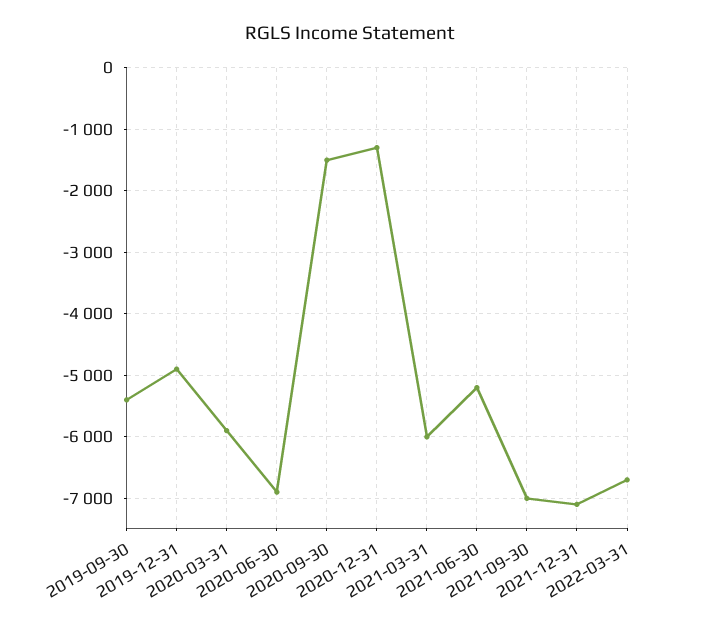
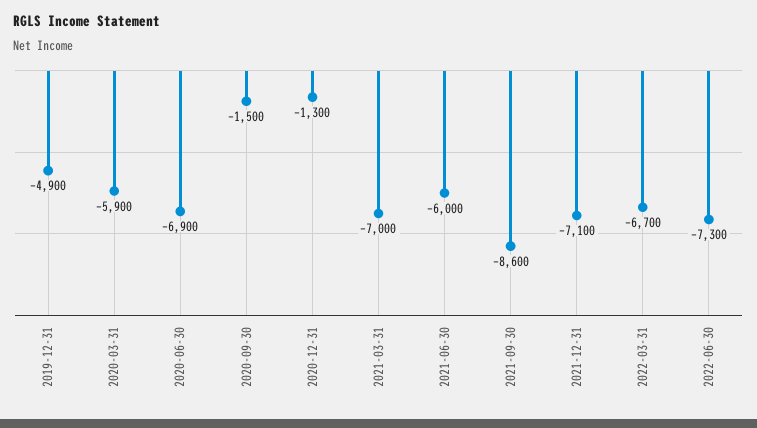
2019-09-30: -5400 -> none
2021-03-31: -6000 -> -7000
2021-06-30: -5200 -> -6000
2021-09-30: -7000 -> -8600
2022-06-30: none -> -7300

